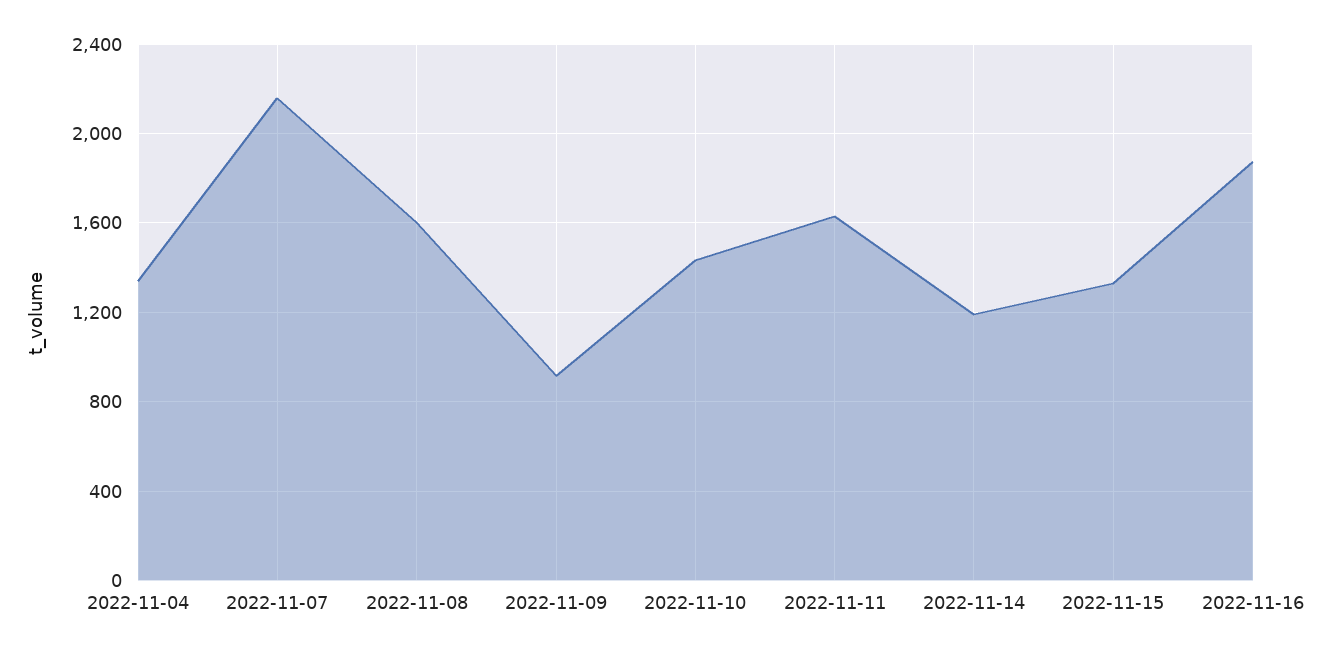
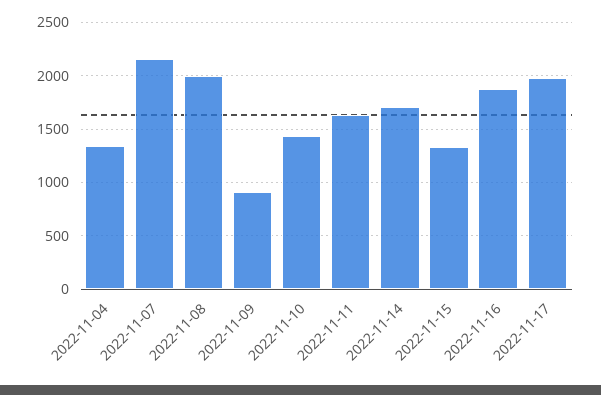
2022-11-08: 1600 -> 2000
2022-11-14: 1200 -> 1700
2022-11-17: none -> 2000

